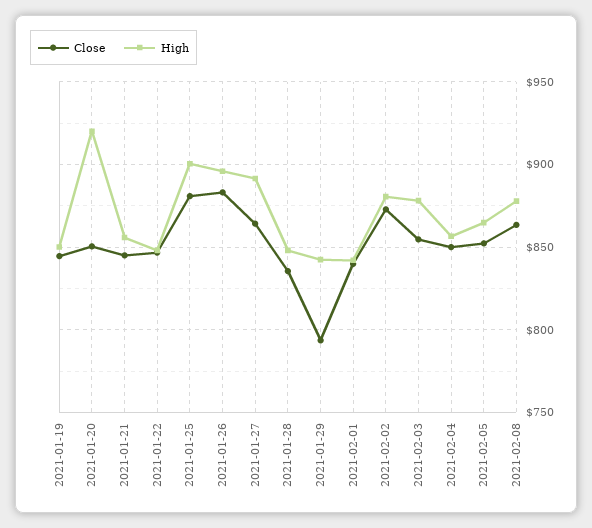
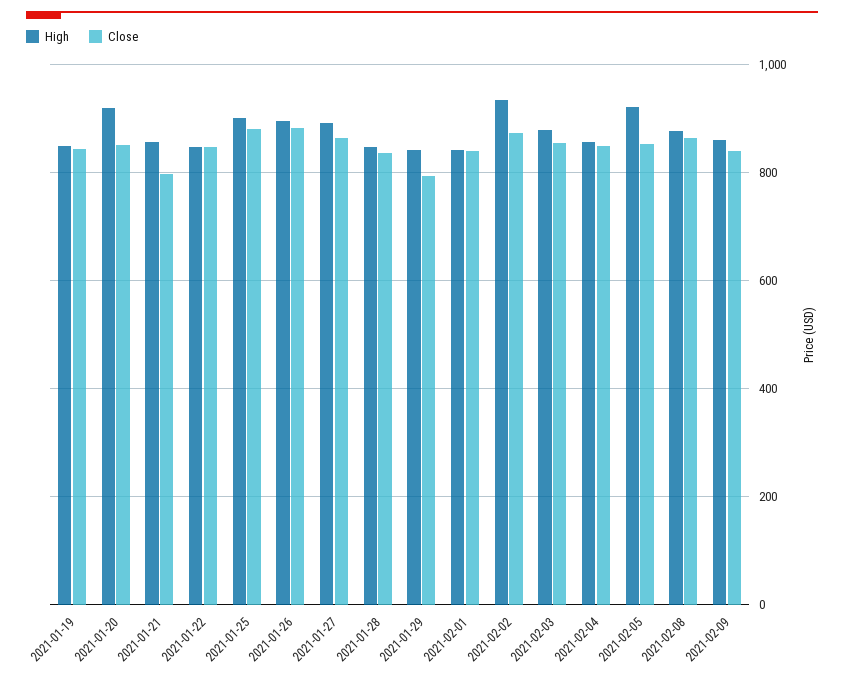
Close, 2021-01-21: 845 -> 800
High, 2021-02-02: 880 -> 940
High, 2021-02-05: 865 -> 920
High, 2021-02-09: none -> 860
Close, 2021-02-09: none -> 840

